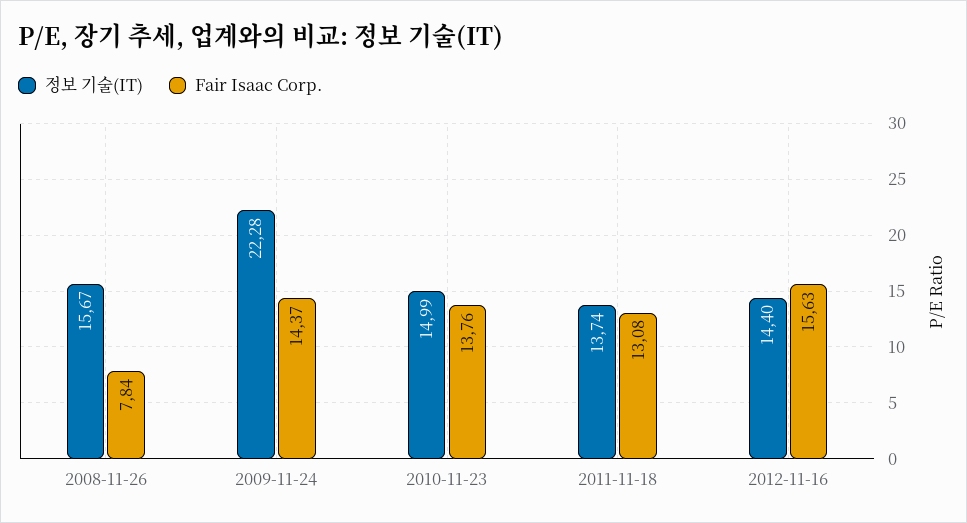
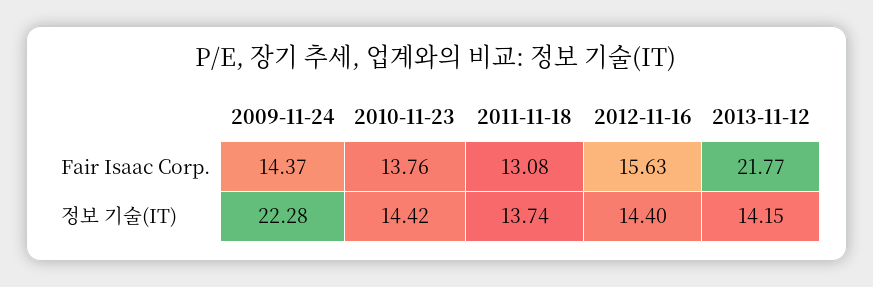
정보 기술(IT), 2008-11-26: 15.67 -> none
Fair Isaac Corp., 2008-11-26: 7.84 -> none
정보 기술(IT), 2010-11-23: 14.99 -> 14.42
Fair Isaac Corp., 2013-11-12: none -> 21.77
정보 기술(IT), 2013-11-12: none -> 14.15

